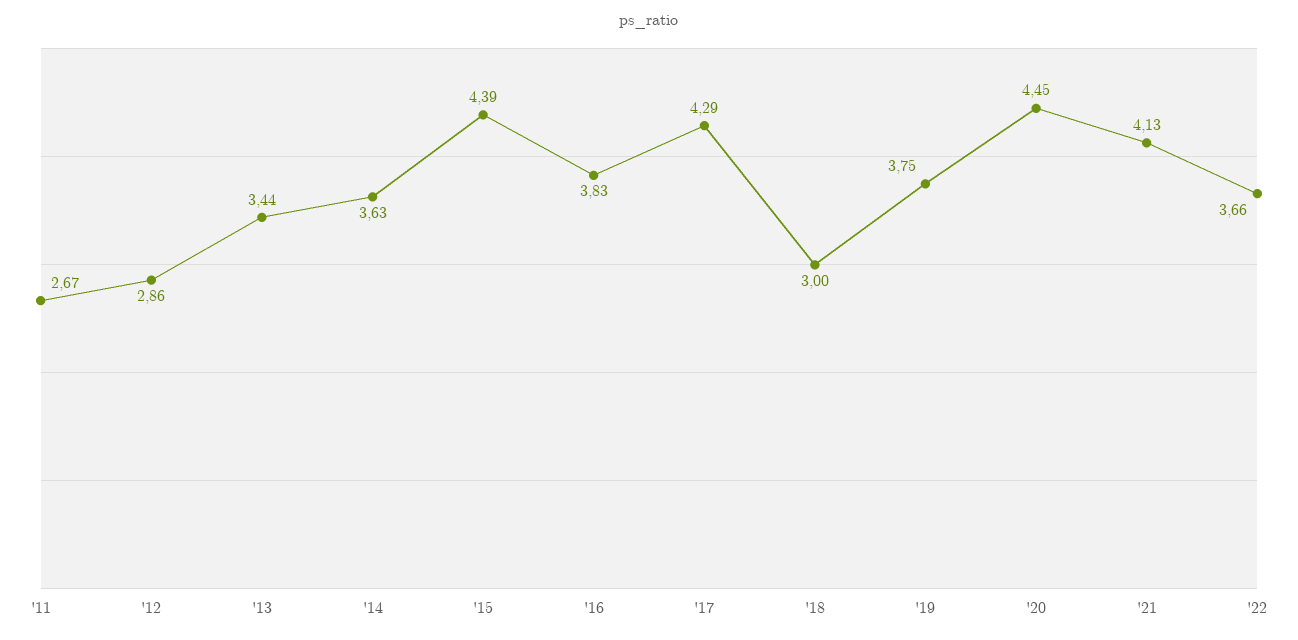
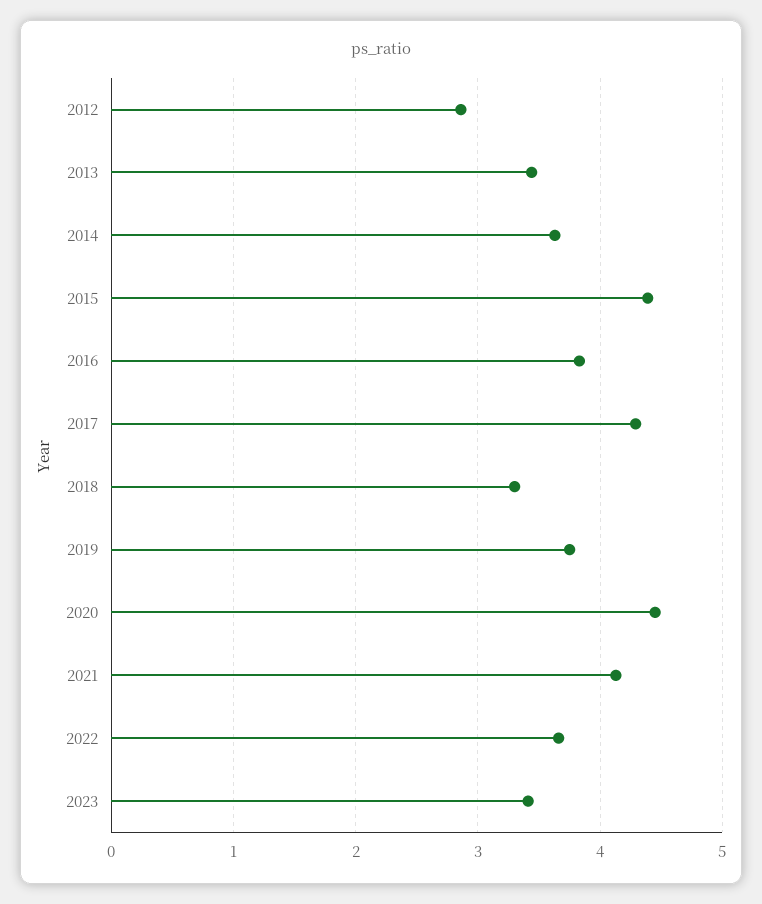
'11: 2.67 -> none
'18: 3 -> 3.3
2023: none -> 3.4

